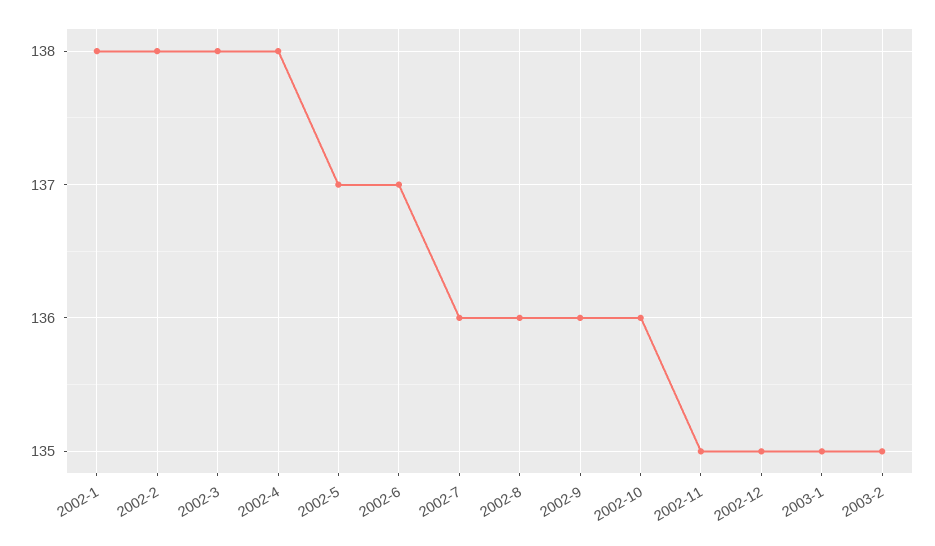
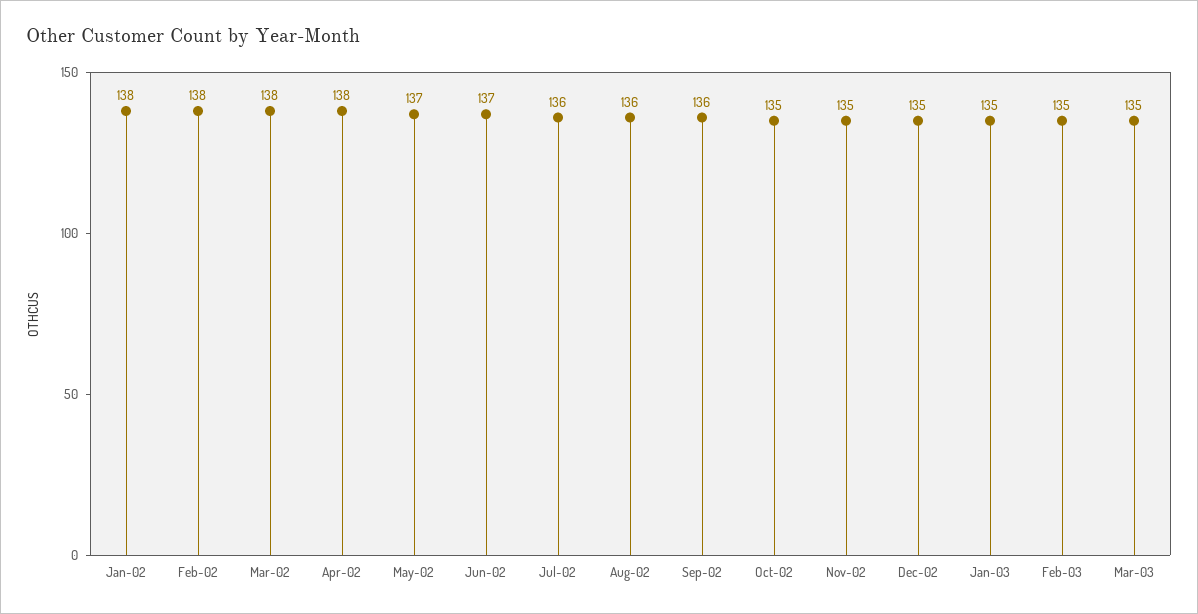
2002-10: 136 -> 135
Mar-03: none -> 135

